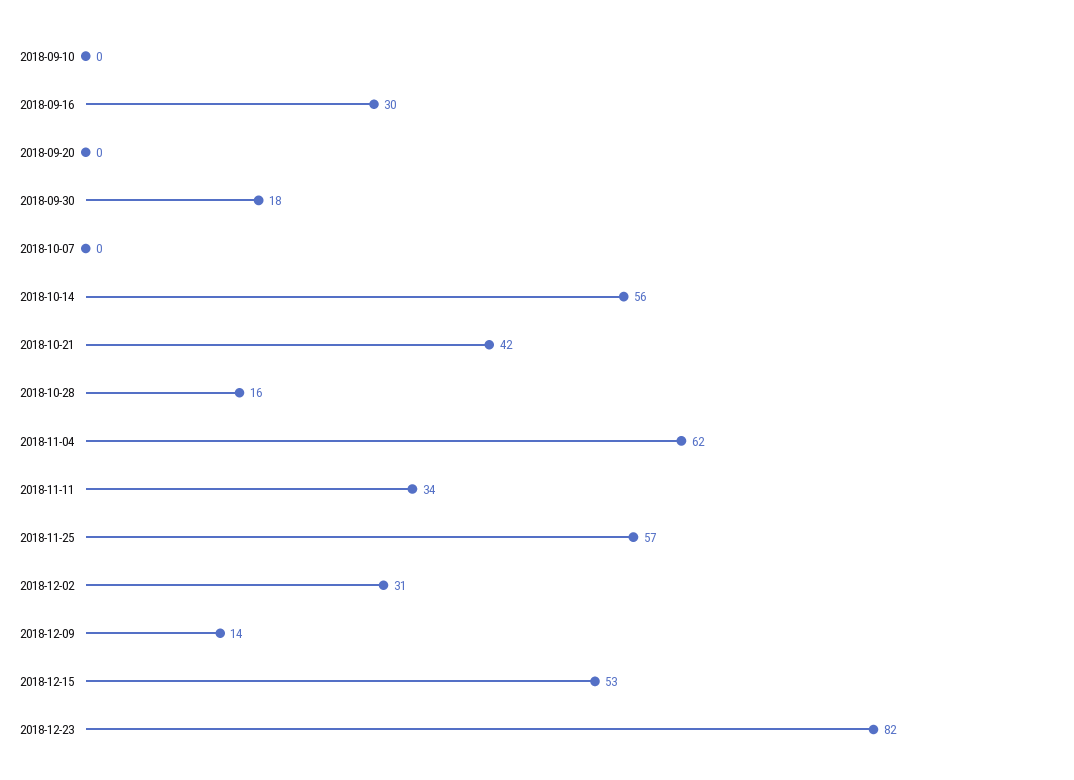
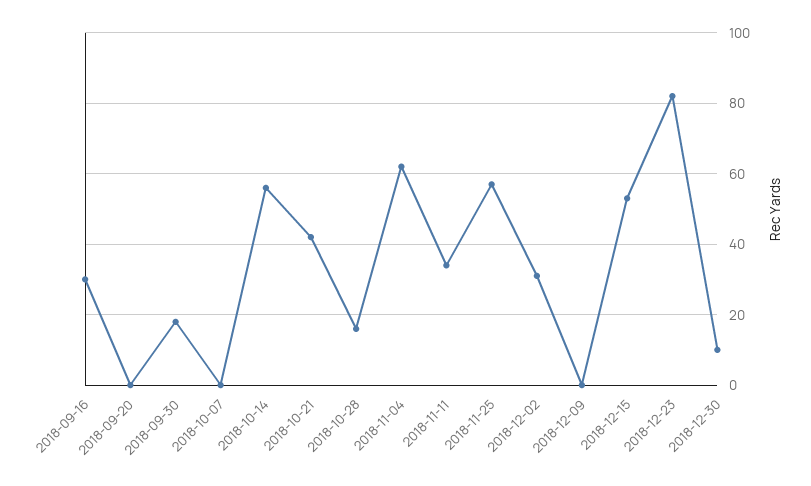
2018-09-10: 0 -> none
2018-12-09: 14 -> 0
2018-12-30: none -> 10

